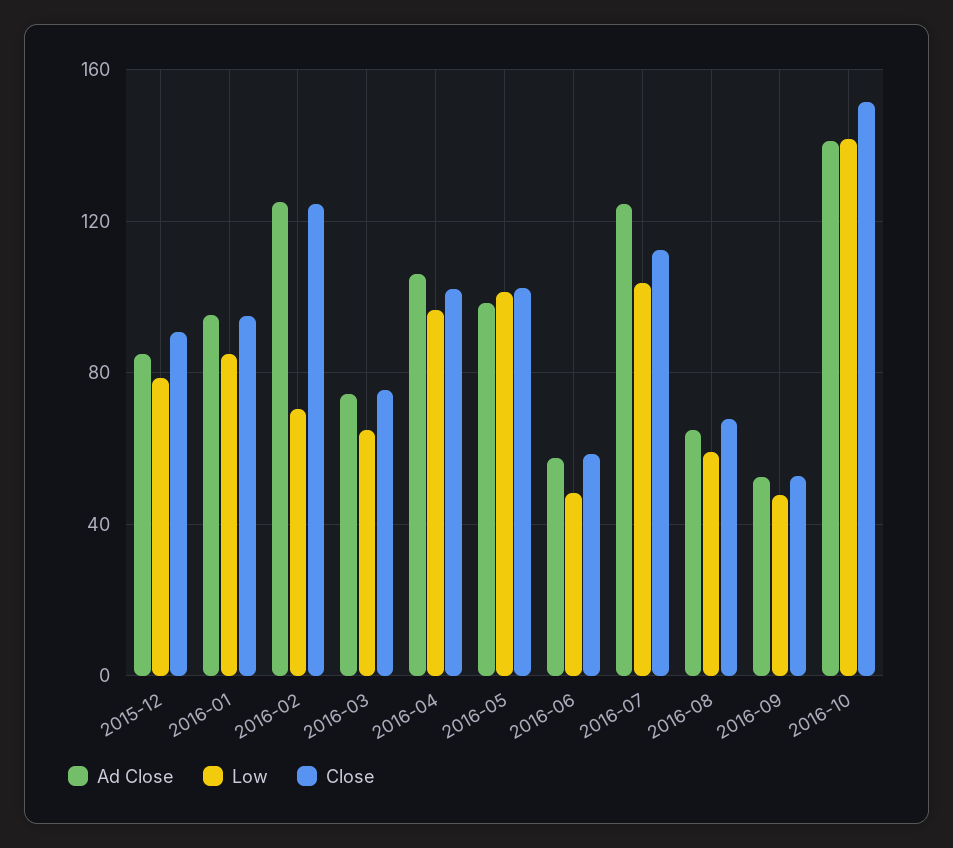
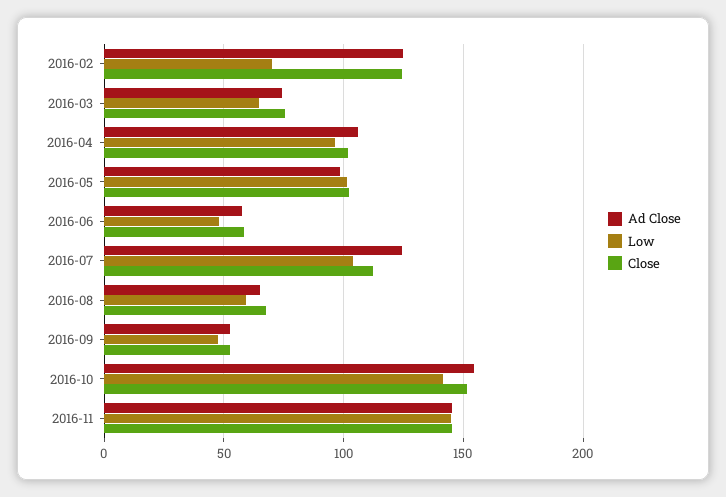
Ad Close, 2015-12: 85 -> none
Low, 2015-12: 80 -> none
Close, 2015-12: 90 -> none
Ad Close, 2016-01: 95 -> none
Low, 2016-01: 85 -> none
Close, 2016-01: 95 -> none
Ad Close, 2016-10: 140 -> 155
Ad Close, 2016-11: none -> 145
Low, 2016-11: none -> 145
Close, 2016-11: none -> 145

